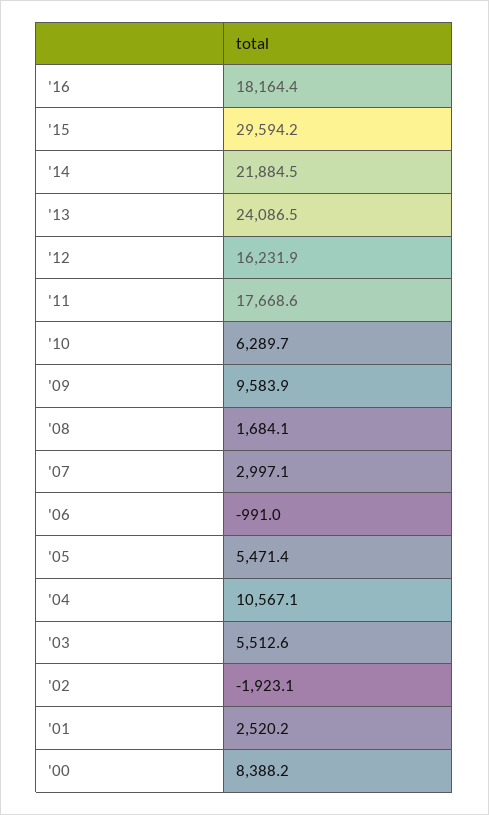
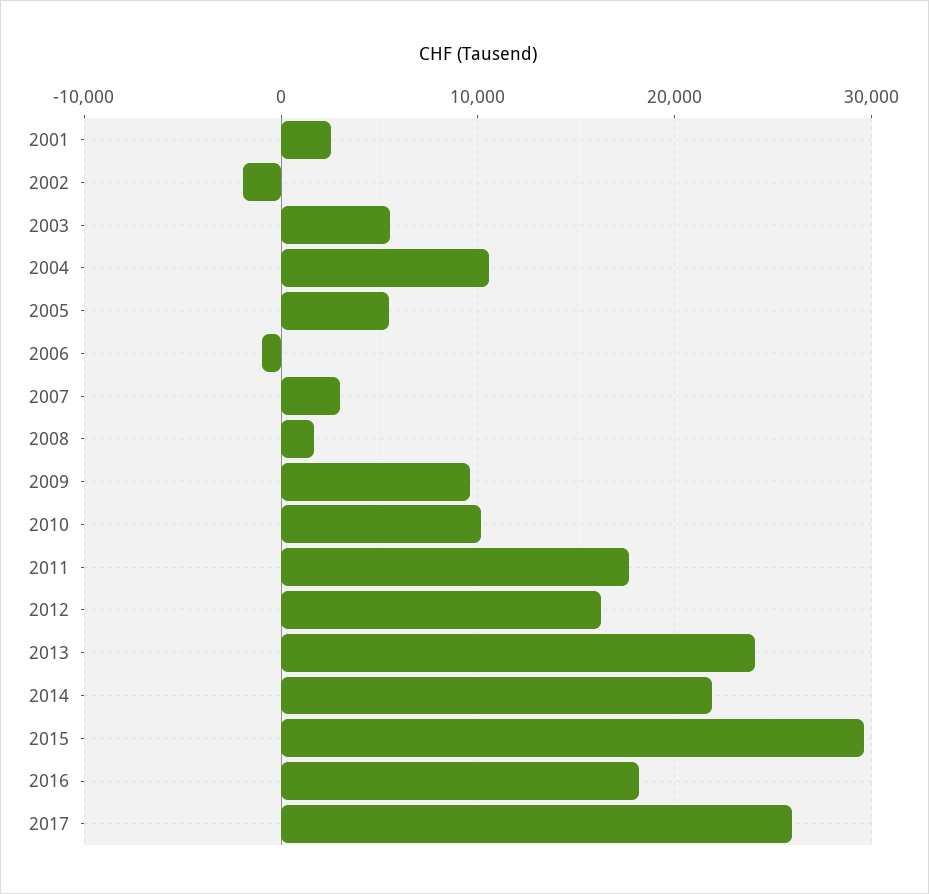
'10: 6289.7 -> 10000
'00: 8388.2 -> none
2017: none -> 26000

